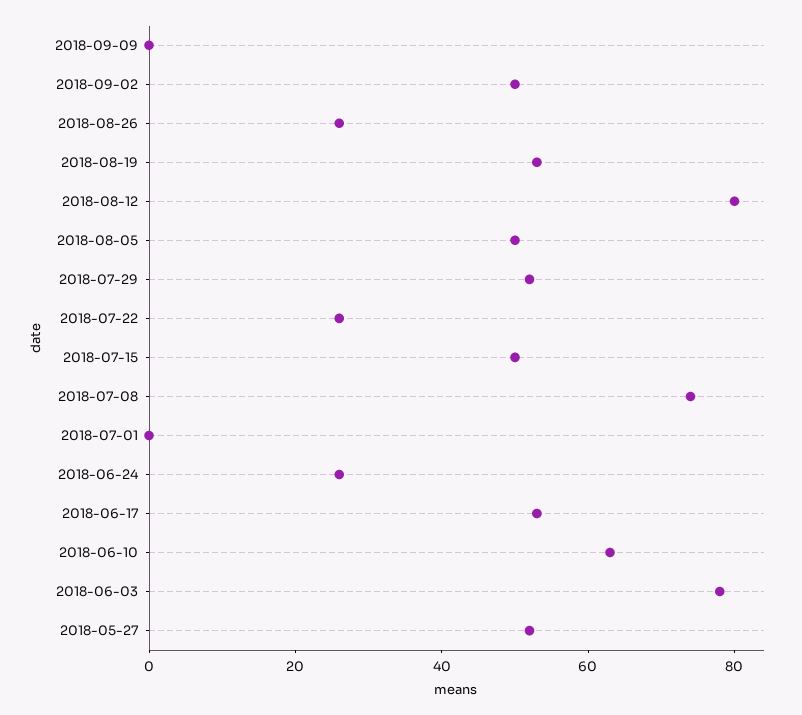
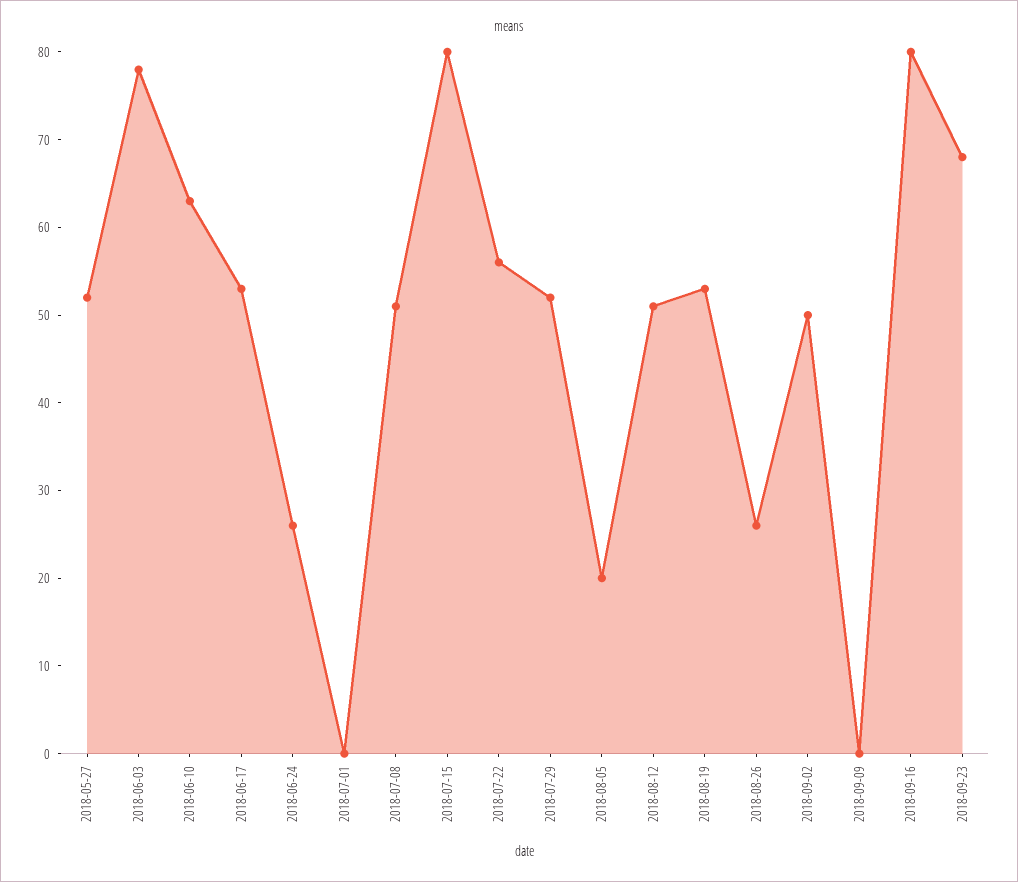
2018-08-12: 80 -> 51
2018-08-05: 50 -> 20
2018-07-22: 25 -> 56
2018-07-15: 50 -> 80
2018-07-08: 75 -> 51
2018-09-16: none -> 80
2018-09-23: none -> 68

